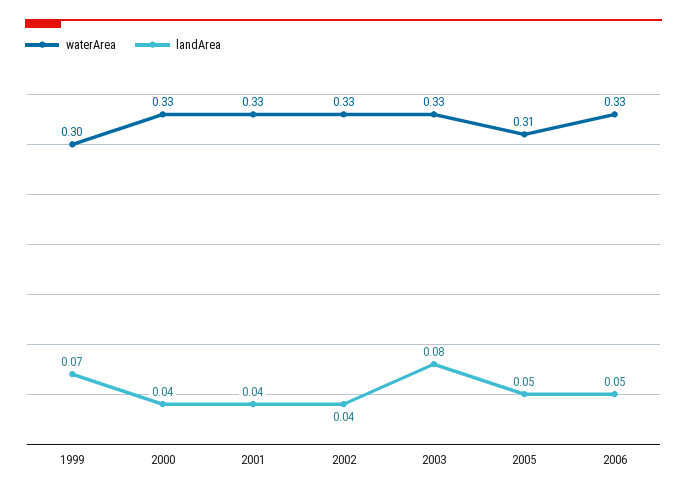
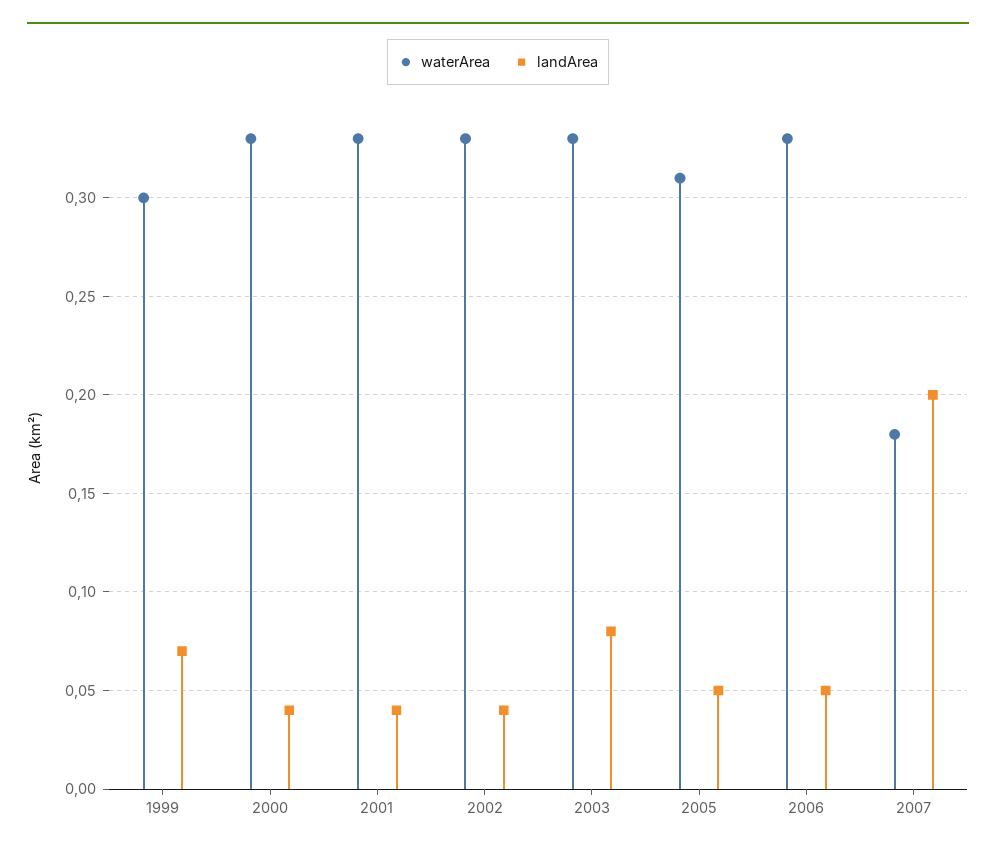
waterArea, 2007: none -> 0.18
landArea, 2007: none -> 0.2

